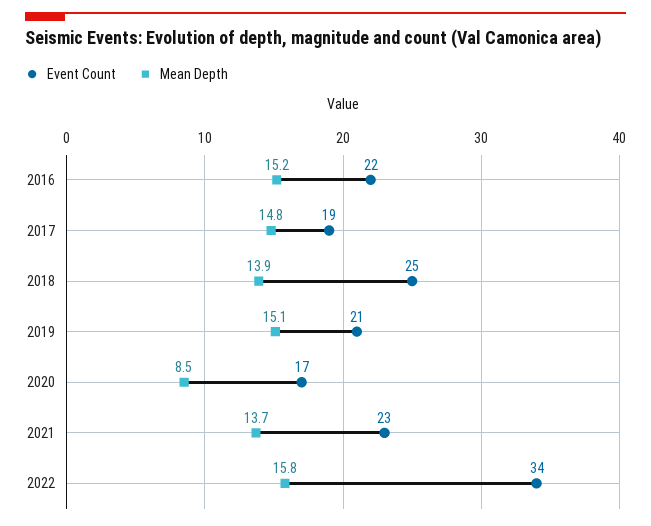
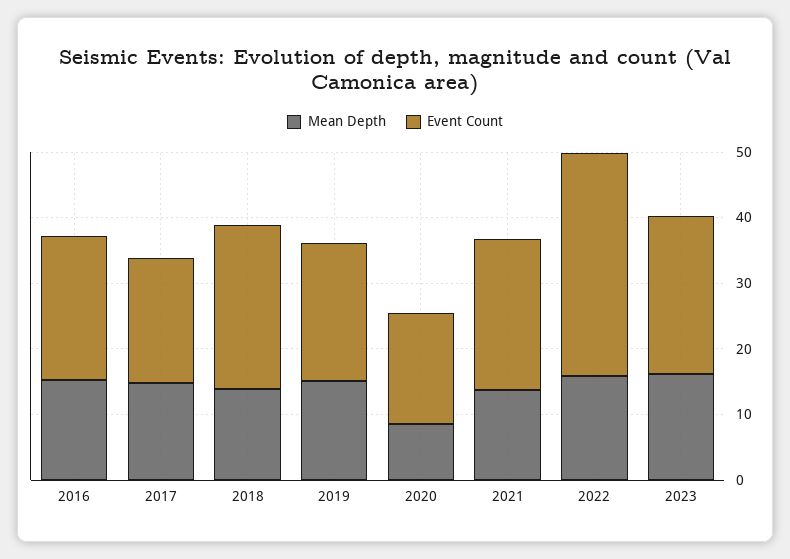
Mean Depth, 2023: none -> 16
Event Count, 2023: none -> 24

